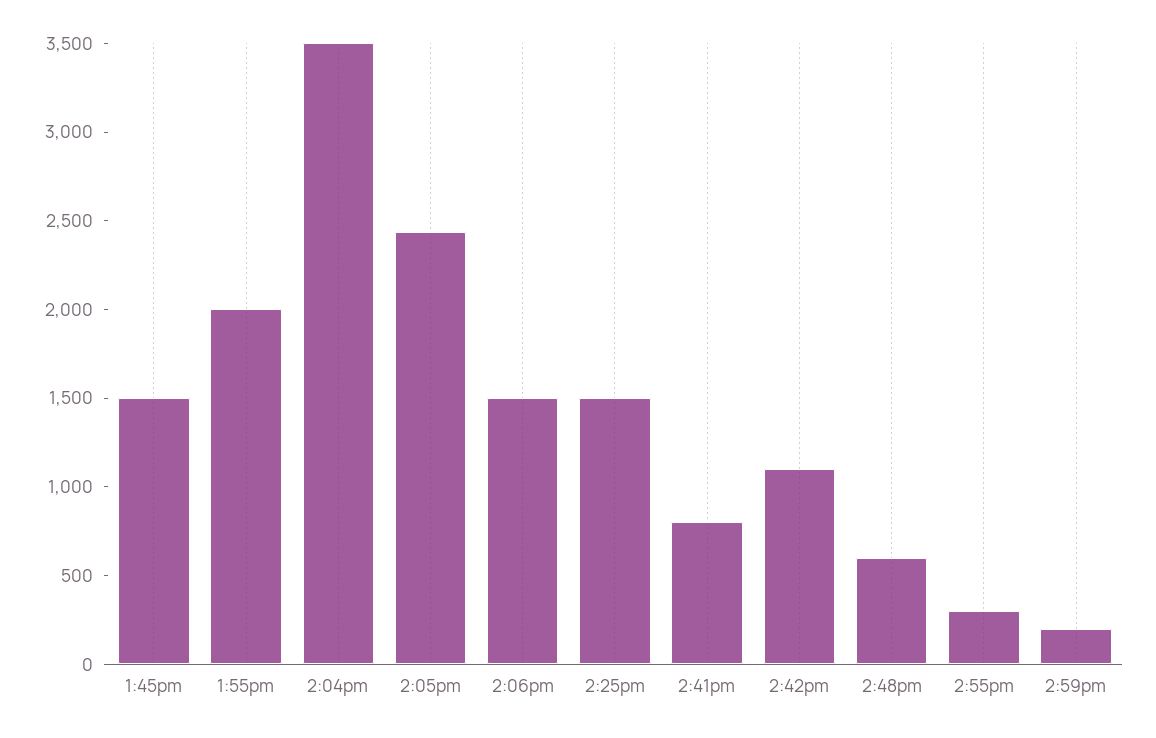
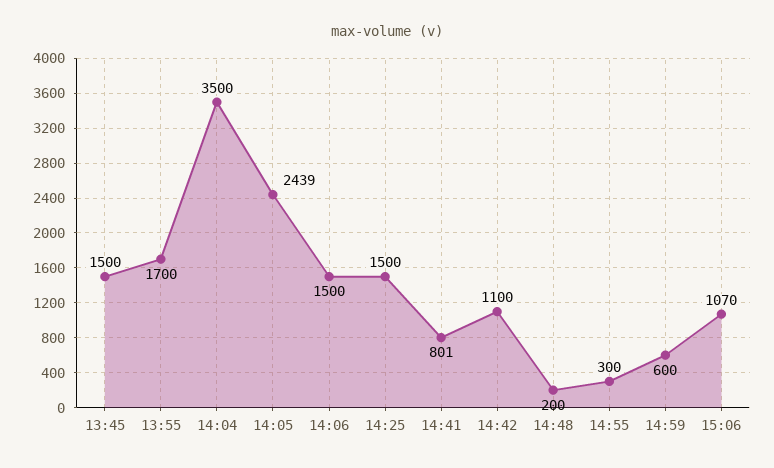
1:55pm: 2000 -> 1700
2:48pm: 600 -> 200
2:59pm: 200 -> 600
15:06: none -> 1070

